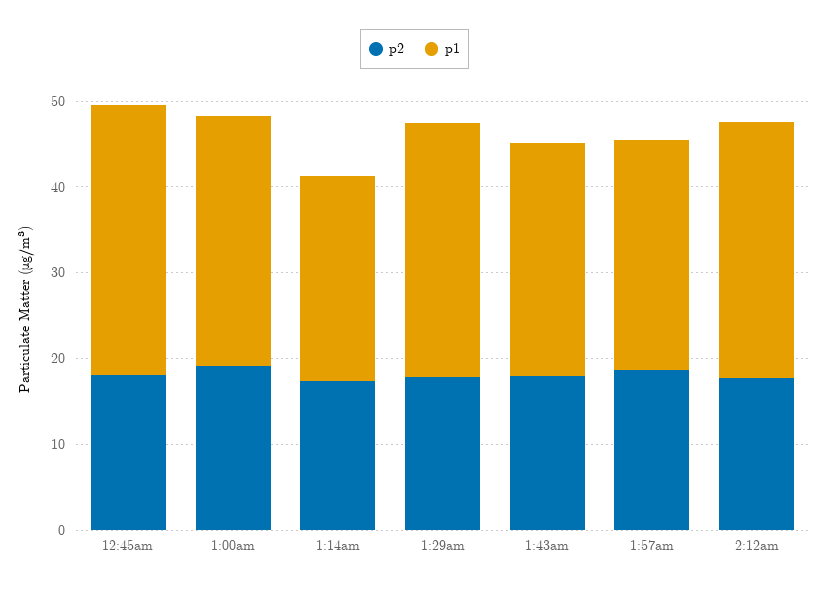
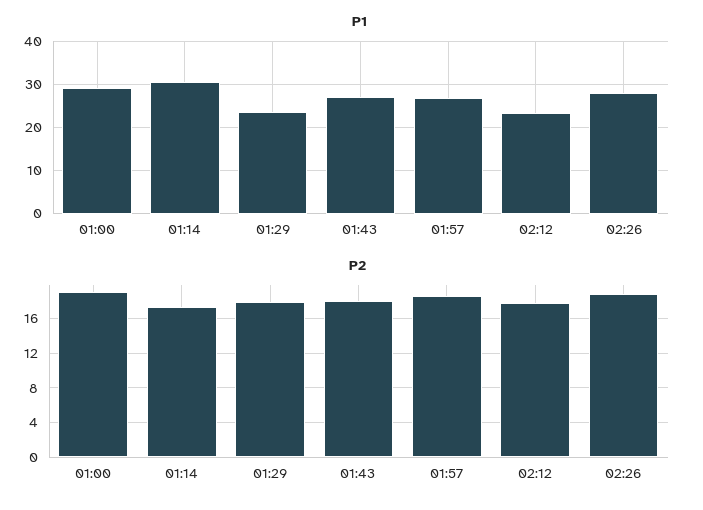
p2, 12:45am: 18 -> none
p1, 12:45am: 32 -> none
p1, 1:14am: 24 -> 30
p1, 1:29am: 30 -> 24
p1, 2:12am: 30 -> 24
p1, 02:26: none -> 28
p2, 02:26: none -> 19

